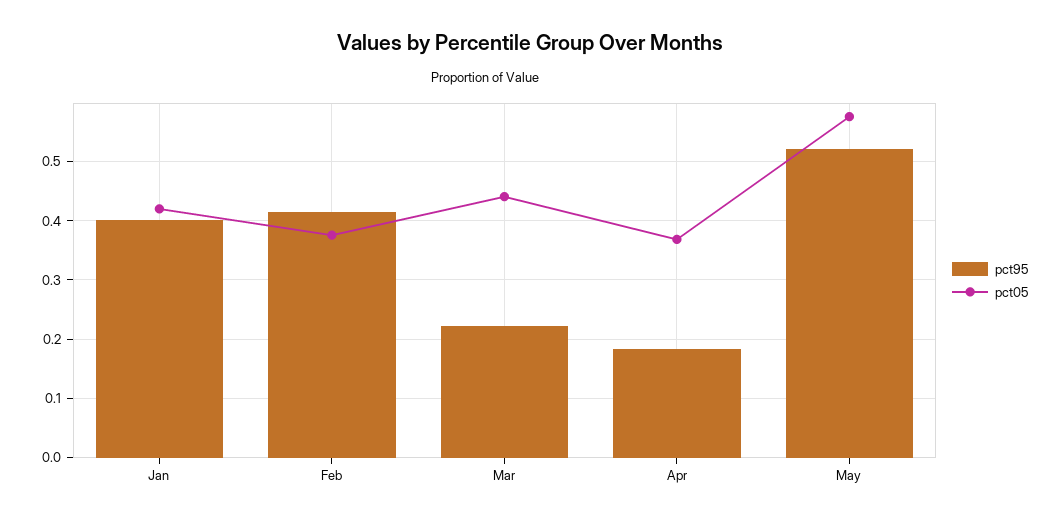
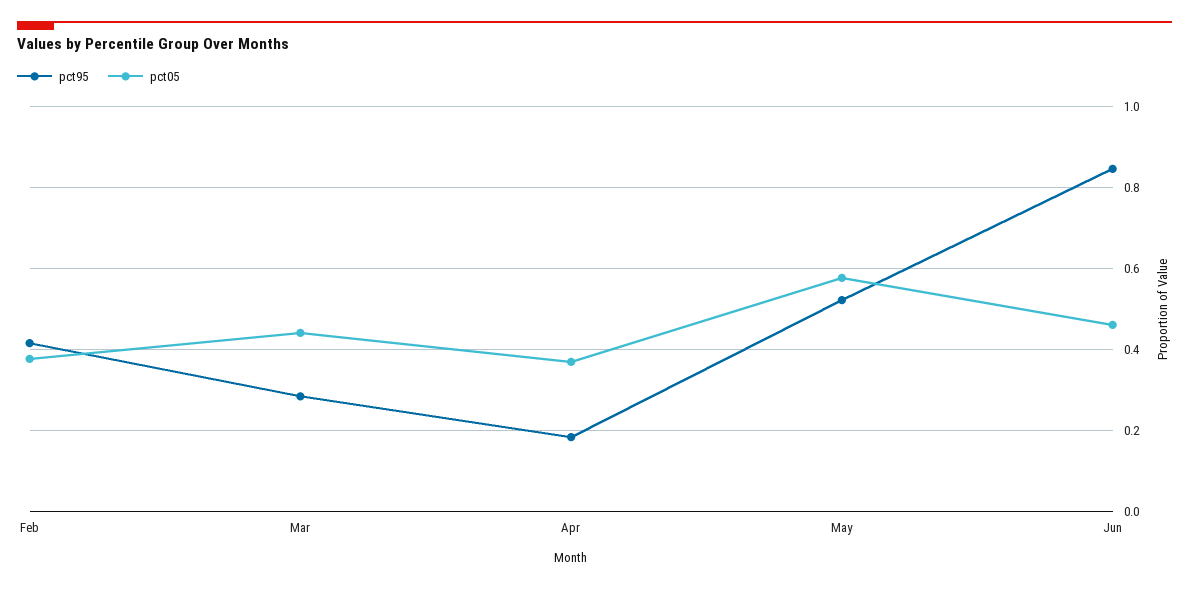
pct95, Jan: 0.4 -> none
pct05, Jan: 0.42 -> none
pct95, Mar: 0.22 -> 0.28
pct95, Jun: none -> 0.84
pct05, Jun: none -> 0.46

